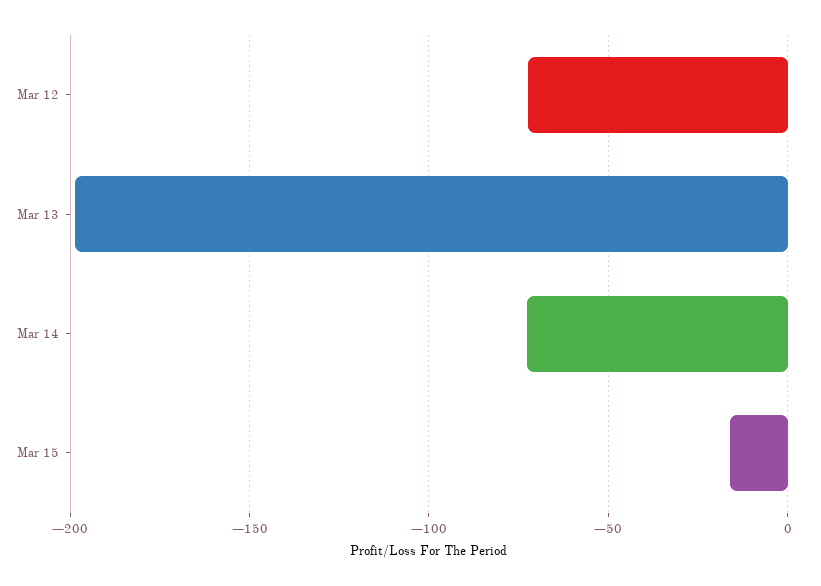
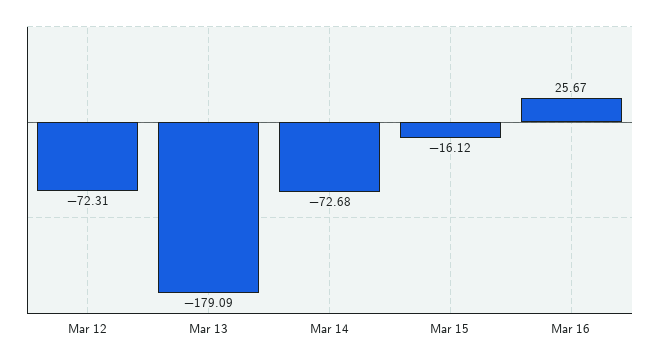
Mar 13: -200 -> -179.09
Mar 16: none -> 25.67

